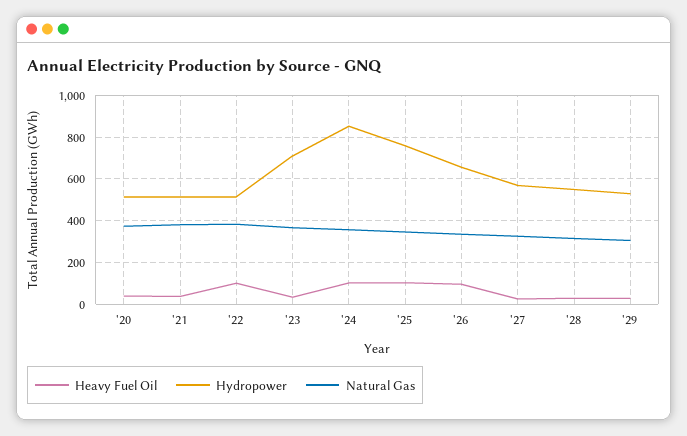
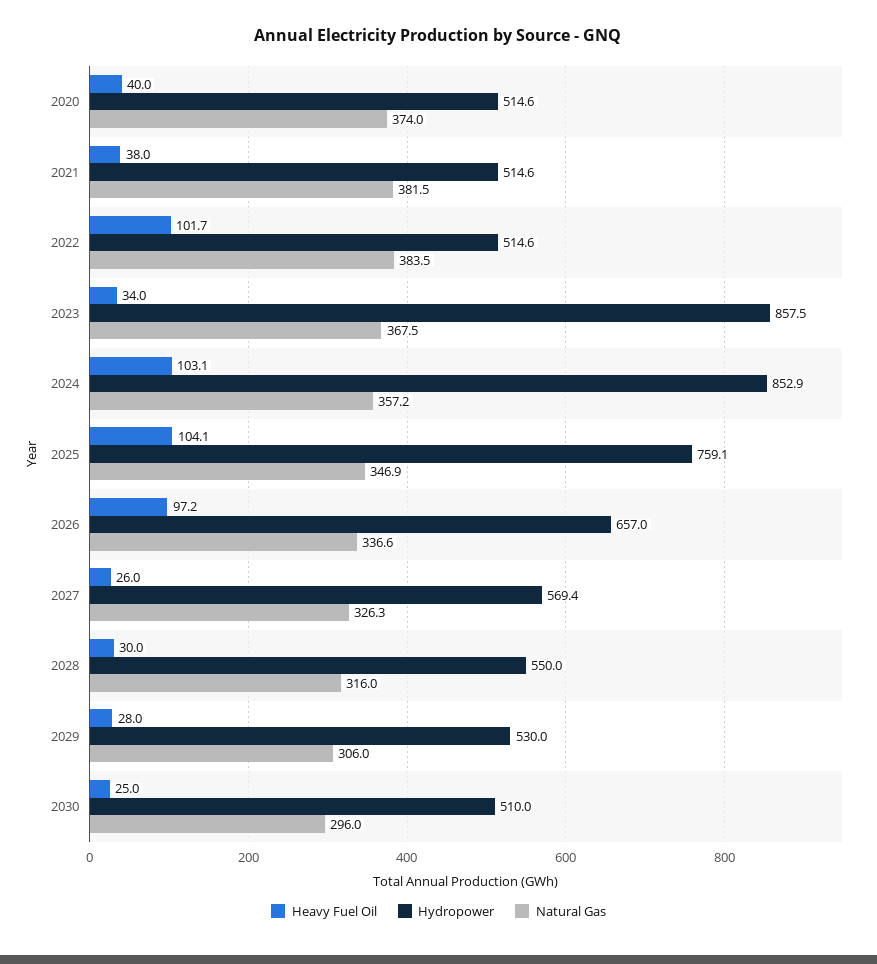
Hydropower, '23: 700 -> 857.5
Heavy Fuel Oil, 2030: none -> 25
Hydropower, 2030: none -> 510
Natural Gas, 2030: none -> 296

